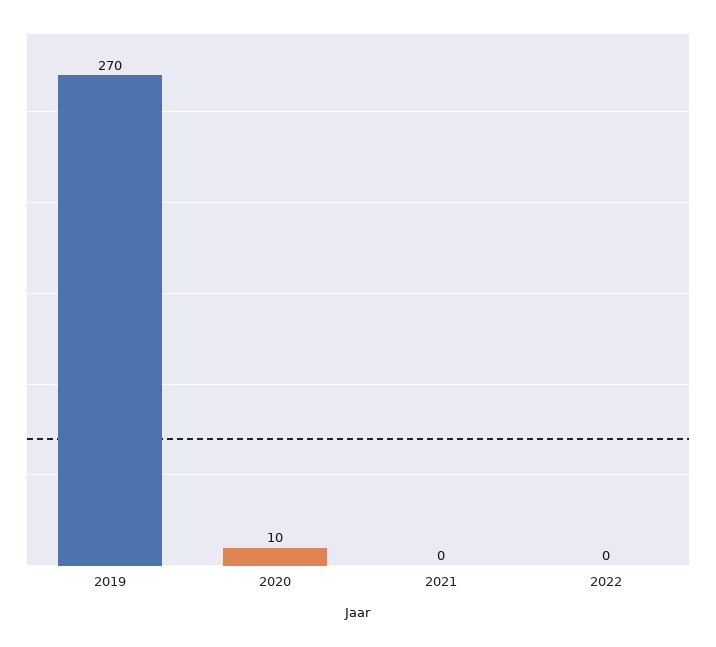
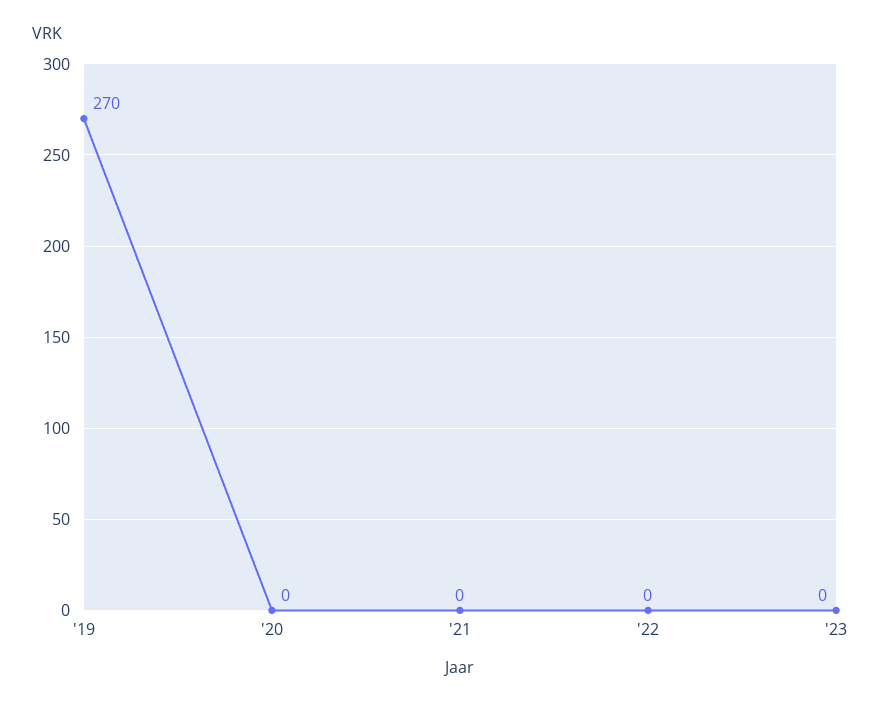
2020: 10 -> 0
'23: none -> 0

